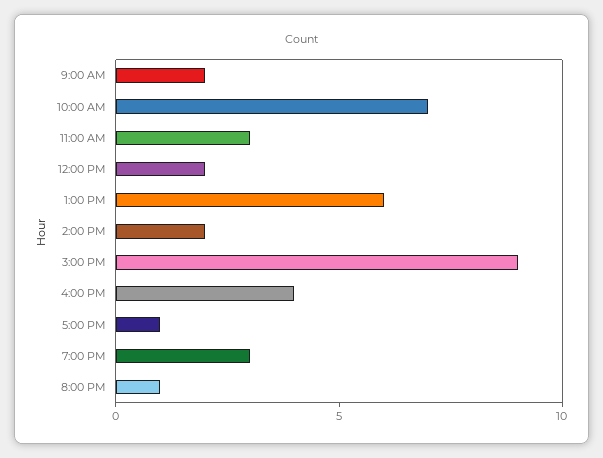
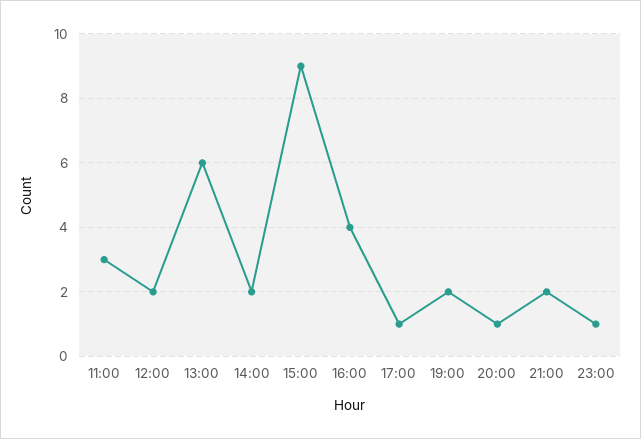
9:00 AM: 2 -> none
10:00 AM: 7 -> none
7:00 PM: 3 -> 2
21:00: none -> 2
23:00: none -> 1

